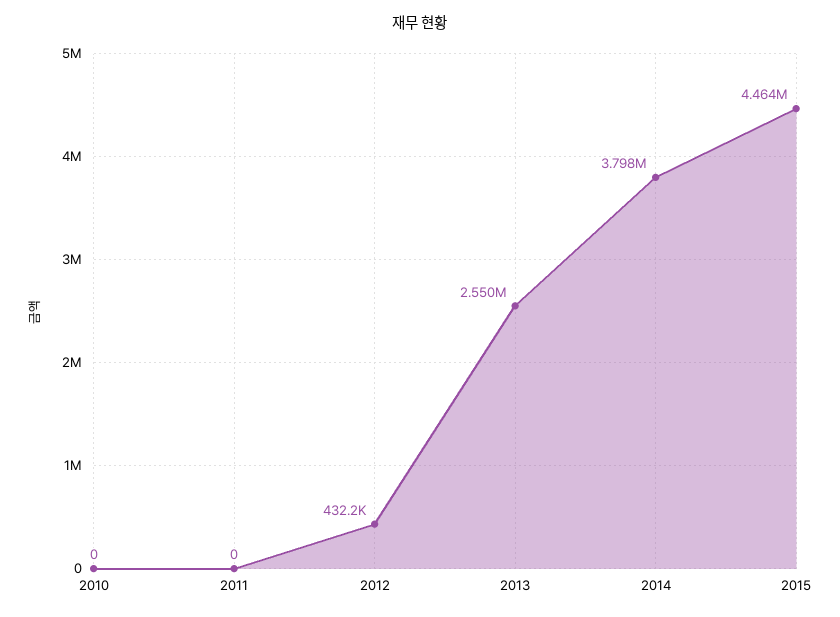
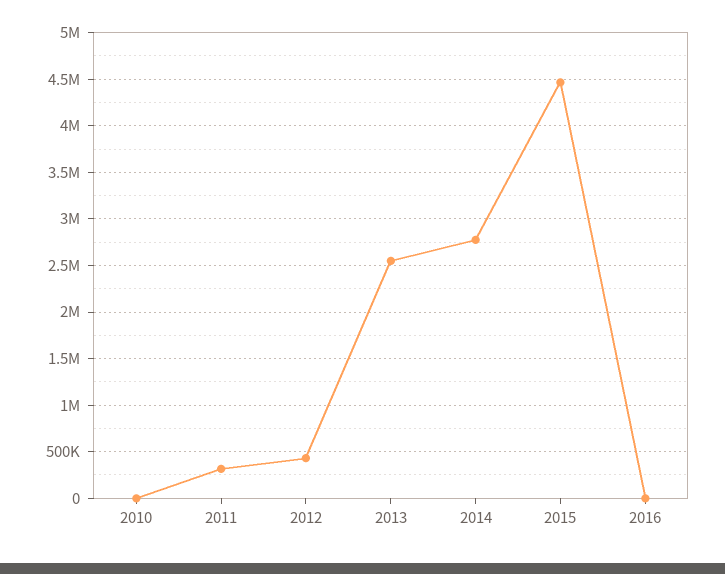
2011: 0 -> 300000
2014: 3798000 -> 2800000
2016: none -> 0

